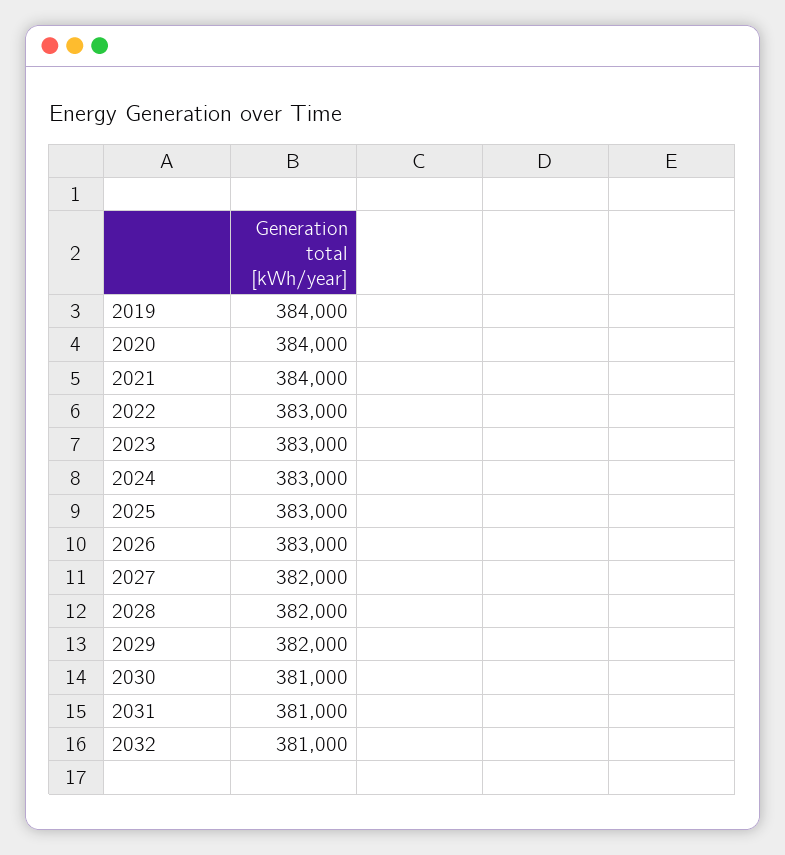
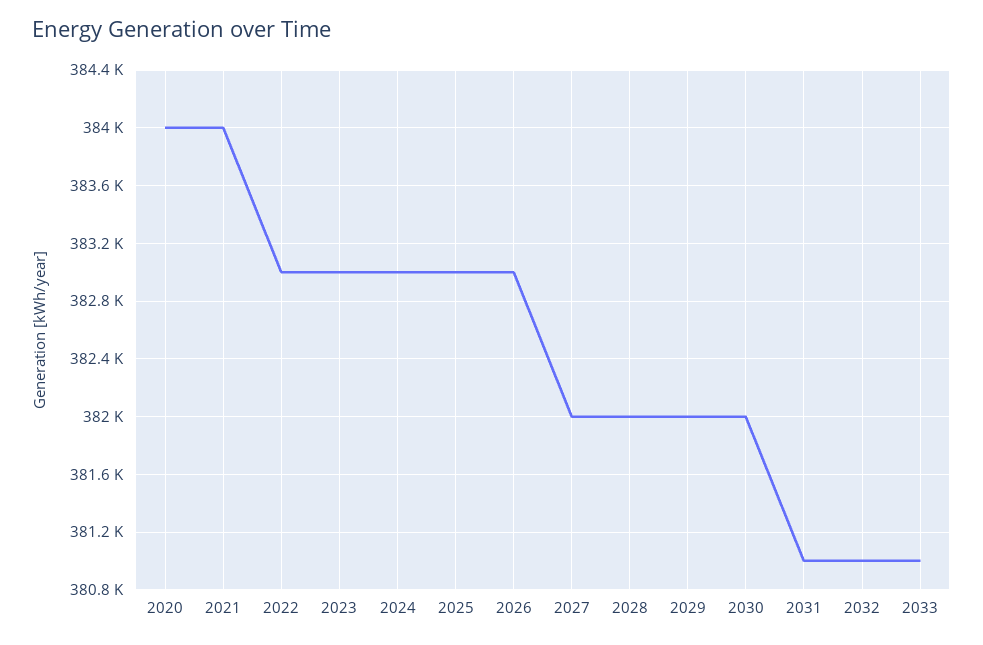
2019: 384000 -> none
2030: 381000 -> 382000
2033: none -> 381000

